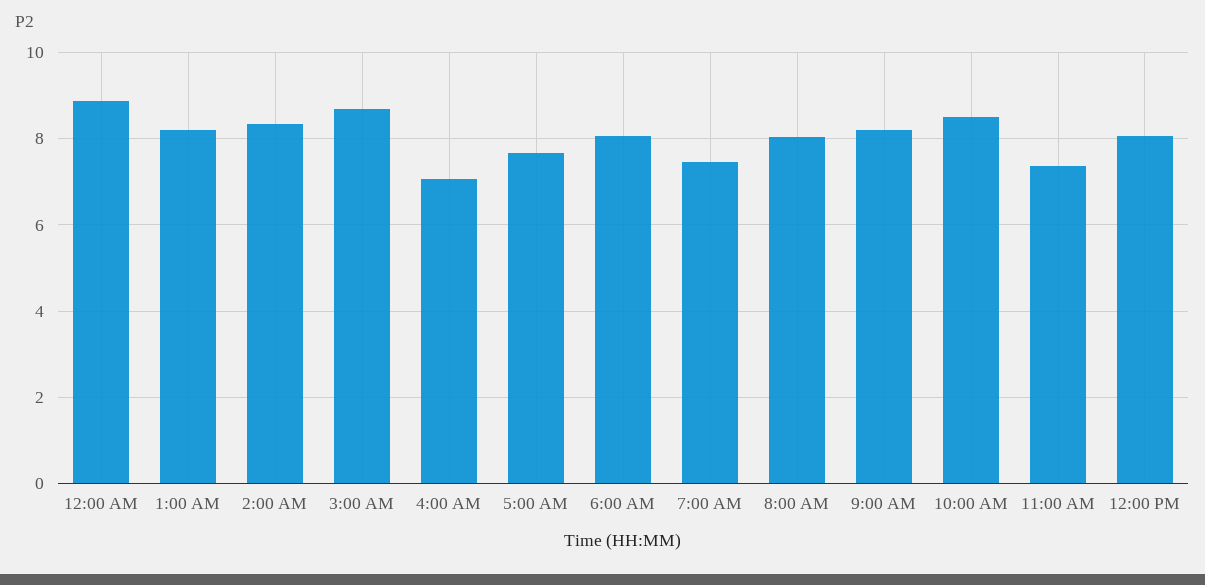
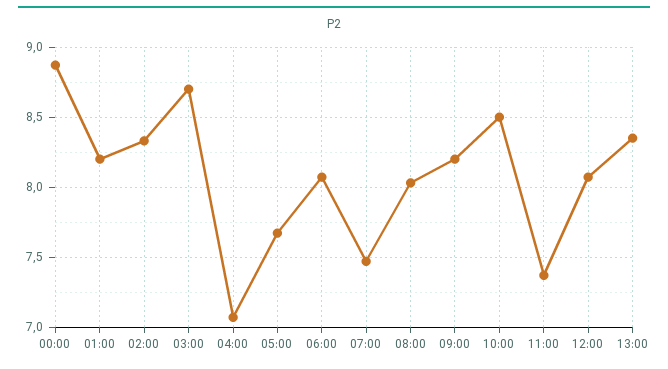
13:00: none -> 8.35

